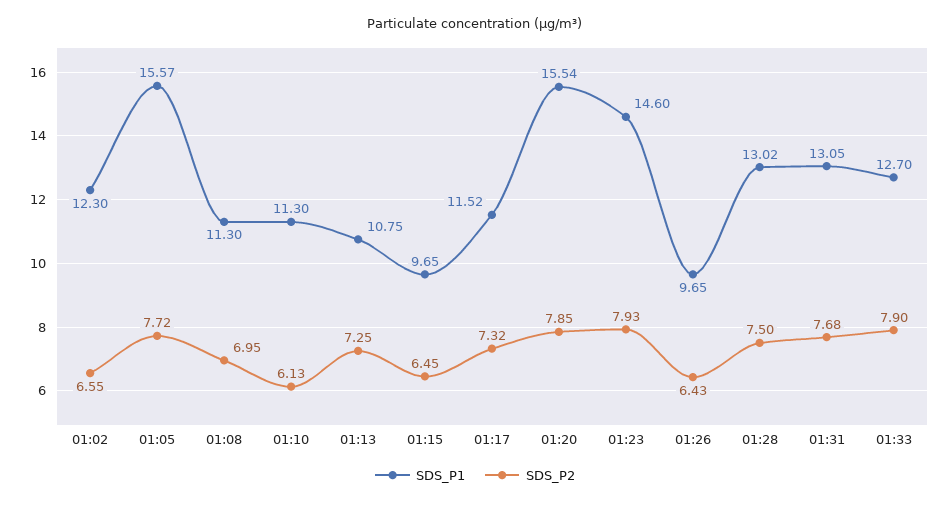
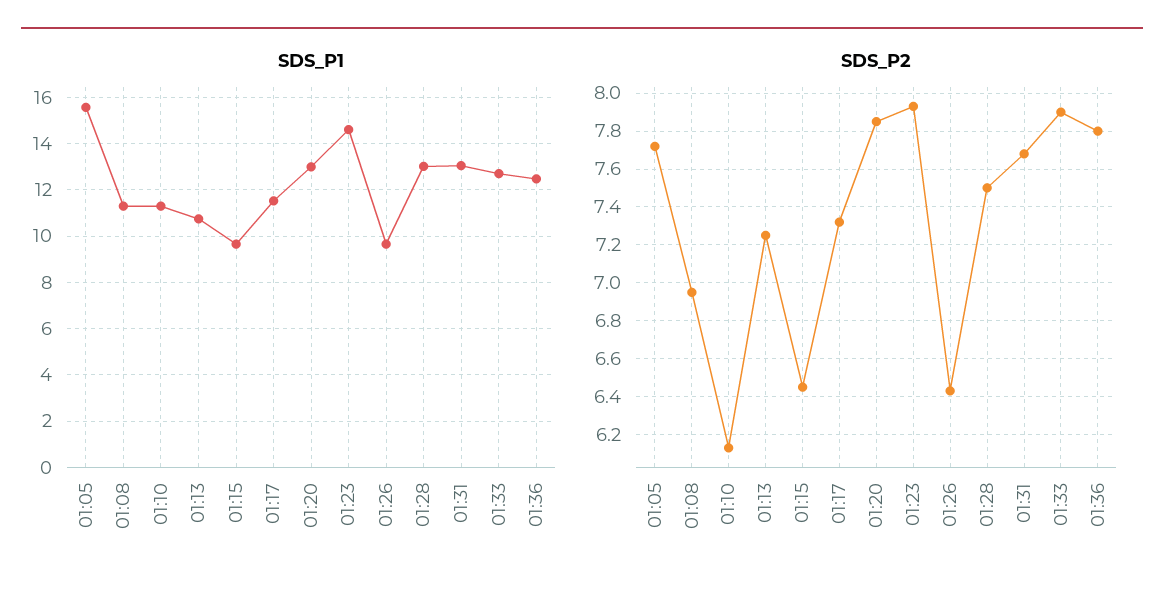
SDS_P1, 01:02: 12.3 -> none
SDS_P2, 01:02: 6.55 -> none
SDS_P1, 01:20: 15.54 -> 13
SDS_P1, 01:36: none -> 12.5
SDS_P2, 01:36: none -> 7.8

